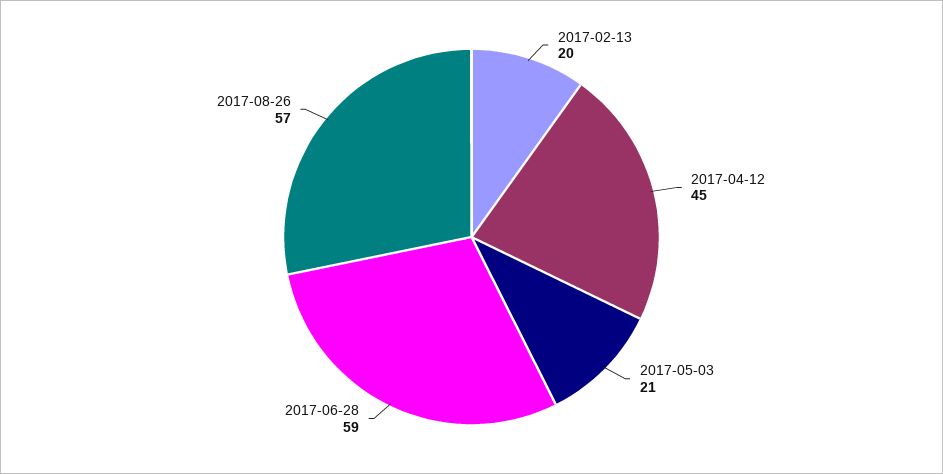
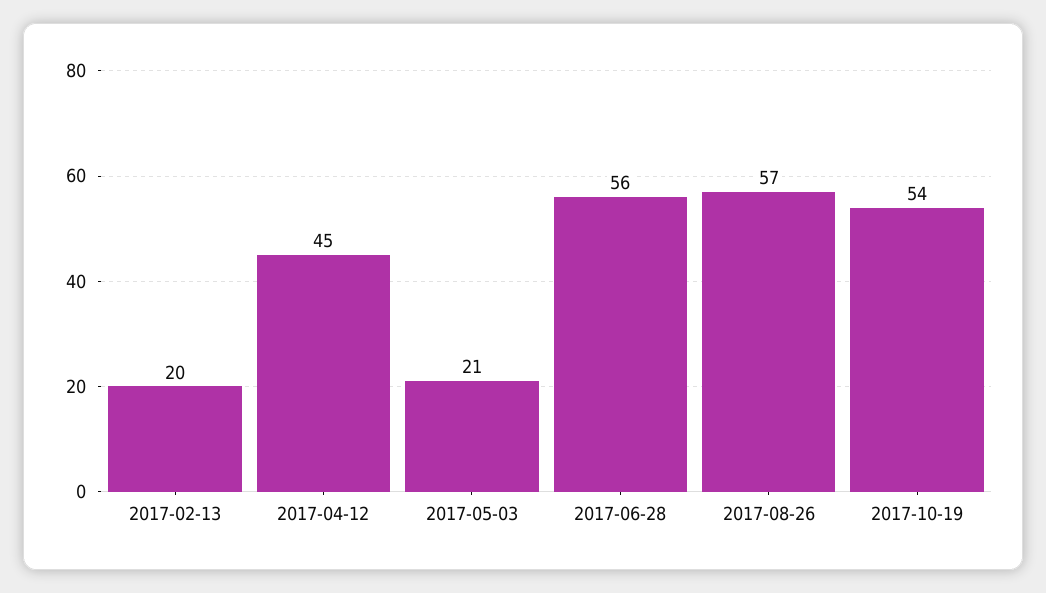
2017-06-28: 59 -> 56
2017-10-19: none -> 54

